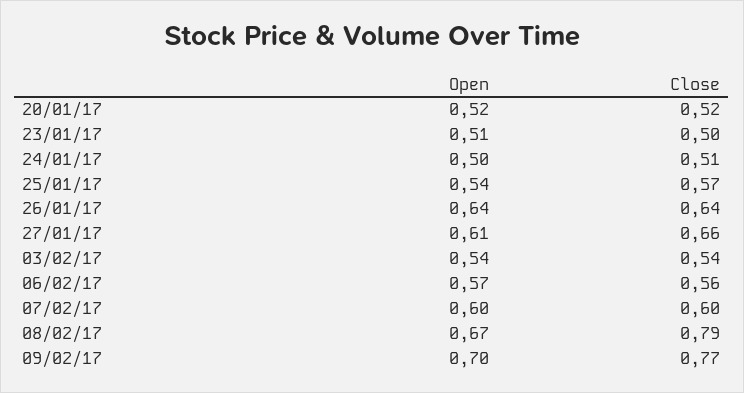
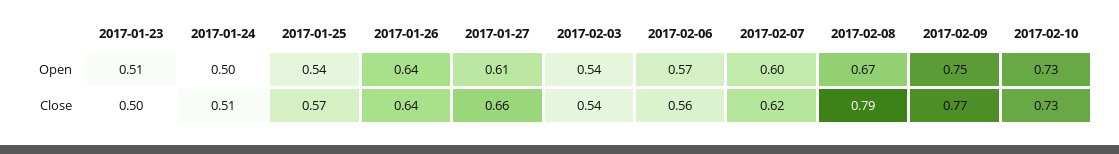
Open, 20/01/17: 0.52 -> none
Close, 20/01/17: 0.52 -> none
Close, 07/02/17: 0.6 -> 0.62
Open, 09/02/17: 0.7 -> 0.75
Open, 2017-02-10: none -> 0.73
Close, 2017-02-10: none -> 0.73

